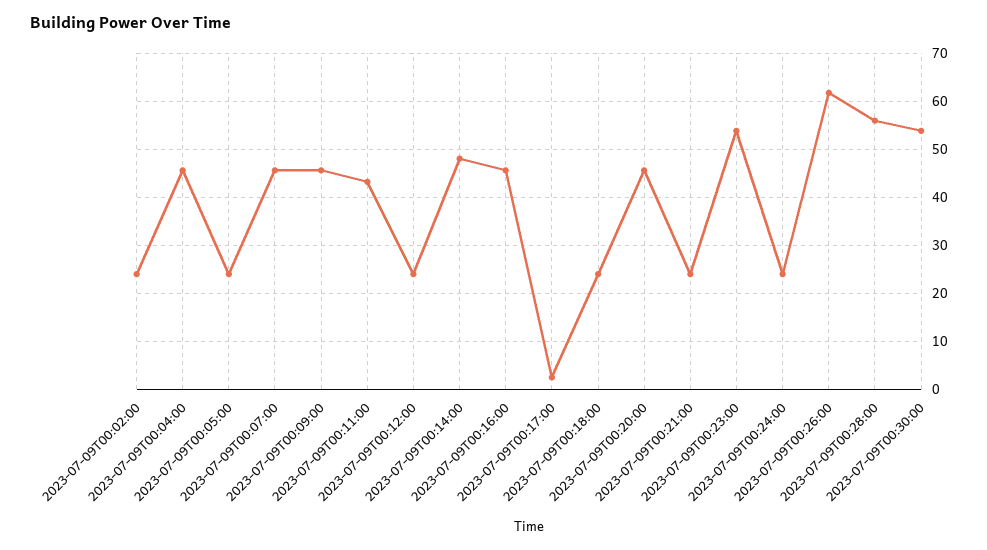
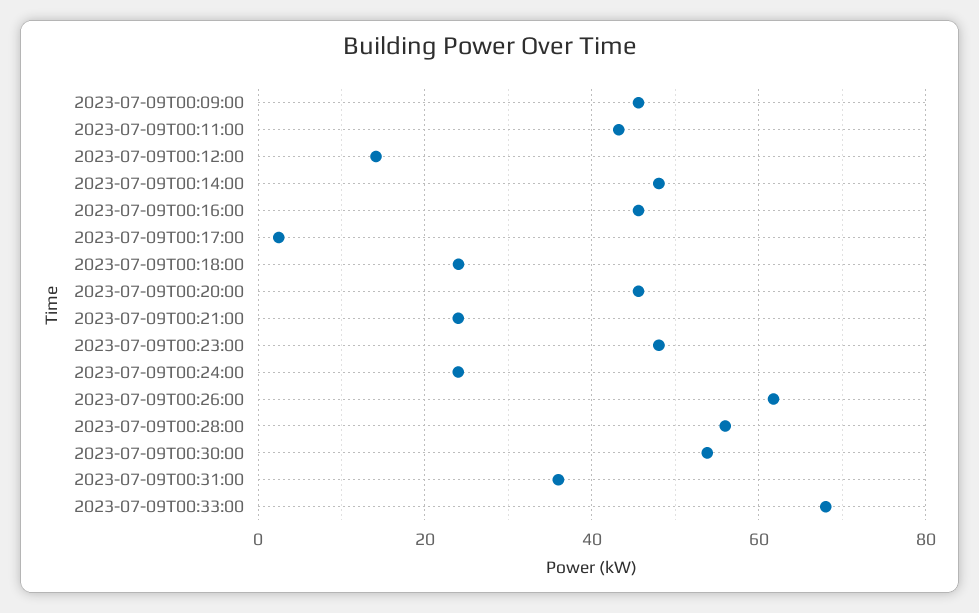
2023-07-09T00:02:00: 24 -> none
2023-07-09T00:04:00: 46 -> none
2023-07-09T00:05:00: 24 -> none
2023-07-09T00:07:00: 46 -> none
2023-07-09T00:12:00: 24 -> 14
2023-07-09T00:23:00: 54 -> 48
2023-07-09T00:31:00: none -> 36
2023-07-09T00:33:00: none -> 68

